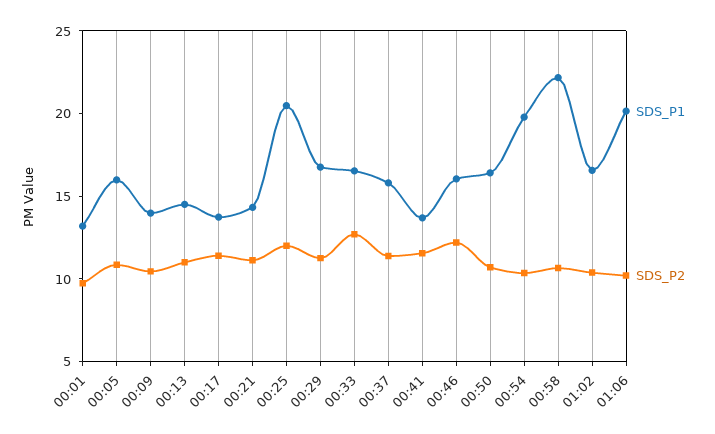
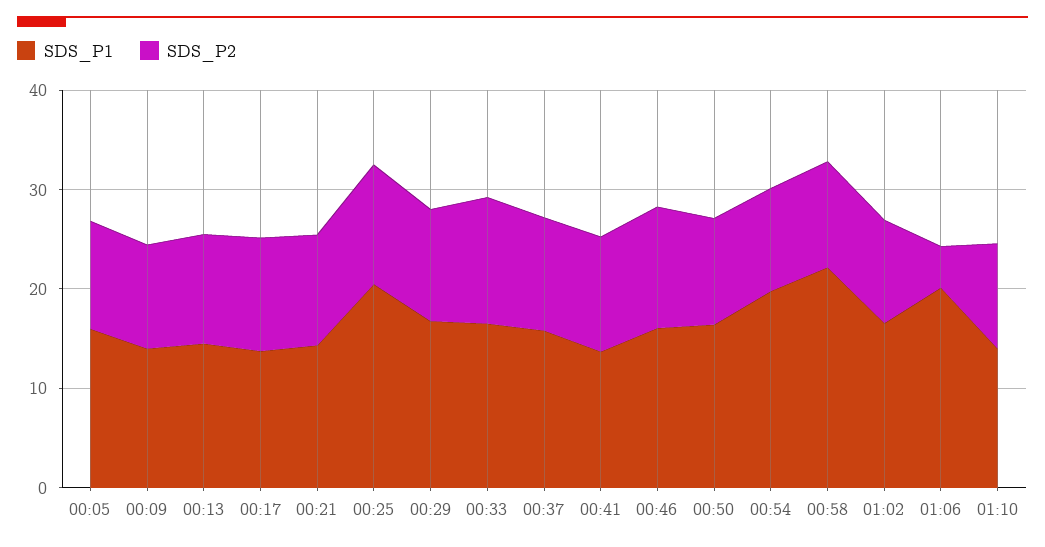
SDS_P1, 00:01: 13 -> none
SDS_P2, 00:01: 10 -> none
SDS_P2, 01:06: 10 -> 4
SDS_P1, 01:10: none -> 14
SDS_P2, 01:10: none -> 10

